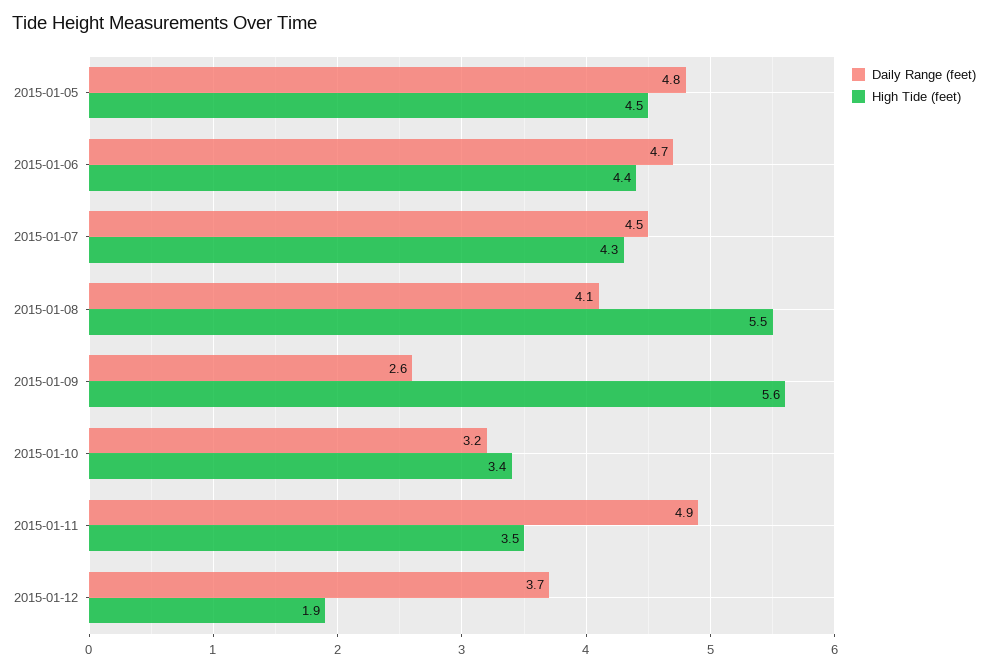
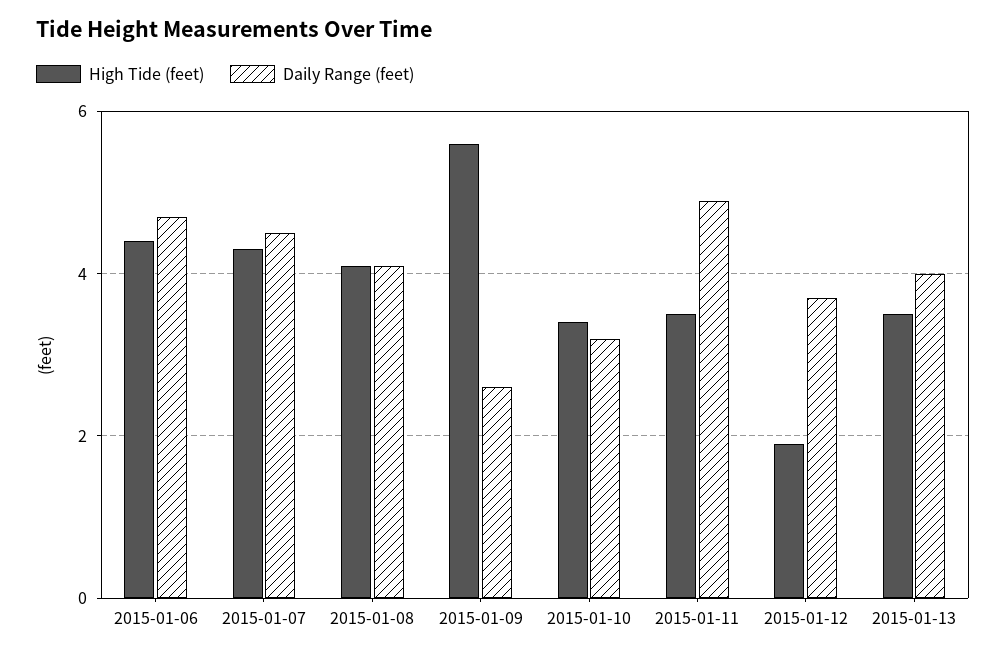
Daily Range (feet), 2015-01-05: 4.8 -> none
High Tide (feet), 2015-01-05: 4.5 -> none
High Tide (feet), 2015-01-08: 5.5 -> 4
High Tide (feet), 2015-01-13: none -> 3.5
Daily Range (feet), 2015-01-13: none -> 4

